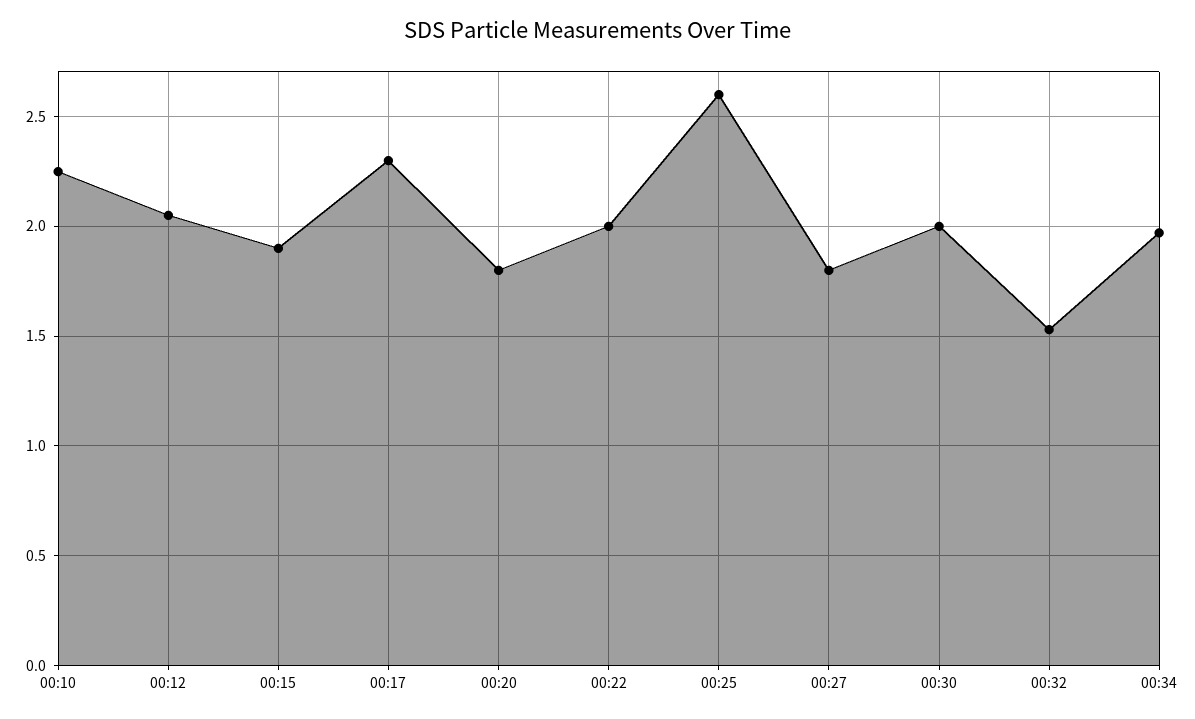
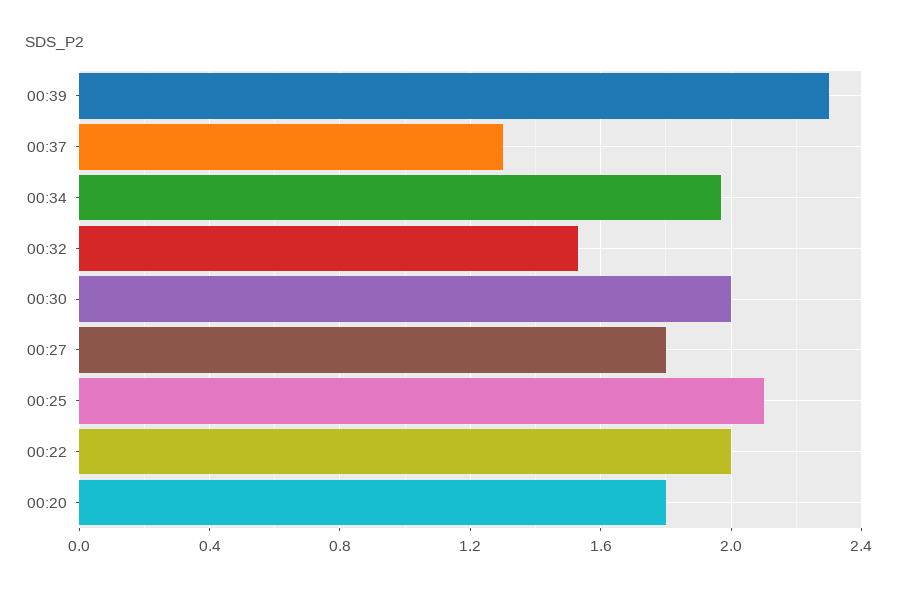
00:10: 2.25 -> none
00:12: 2.05 -> none
00:15: 1.9 -> none
00:17: 2.3 -> none
00:25: 2.6 -> 2.1
00:39: none -> 2.3
00:37: none -> 1.3

